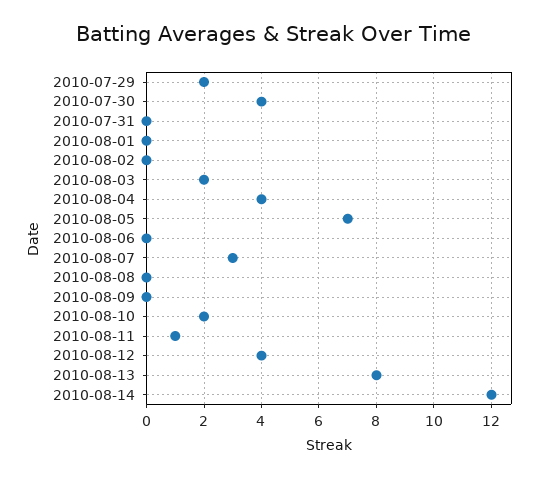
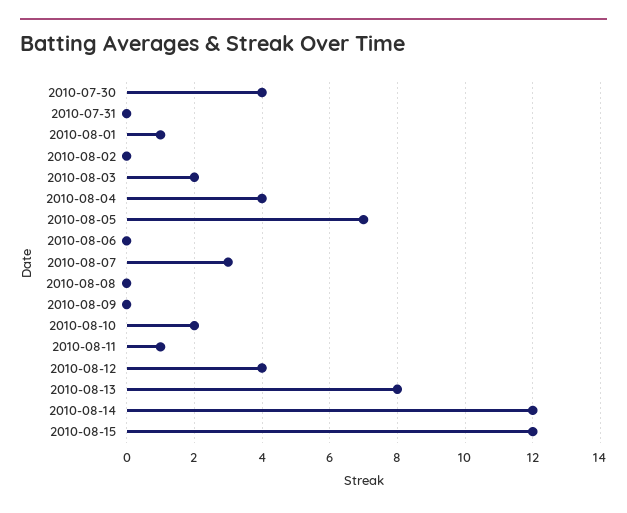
2010-07-29: 2 -> none
2010-08-01: 0 -> 1
2010-08-15: none -> 12

